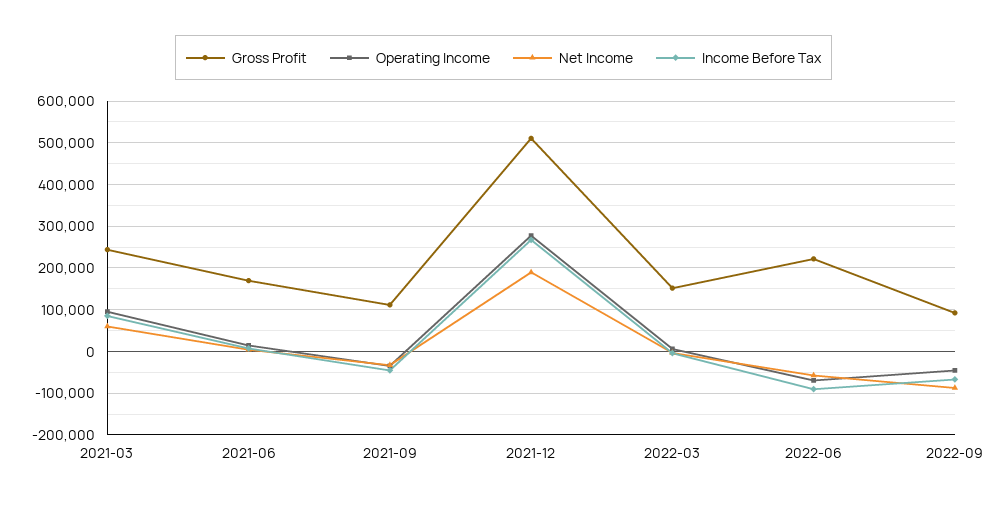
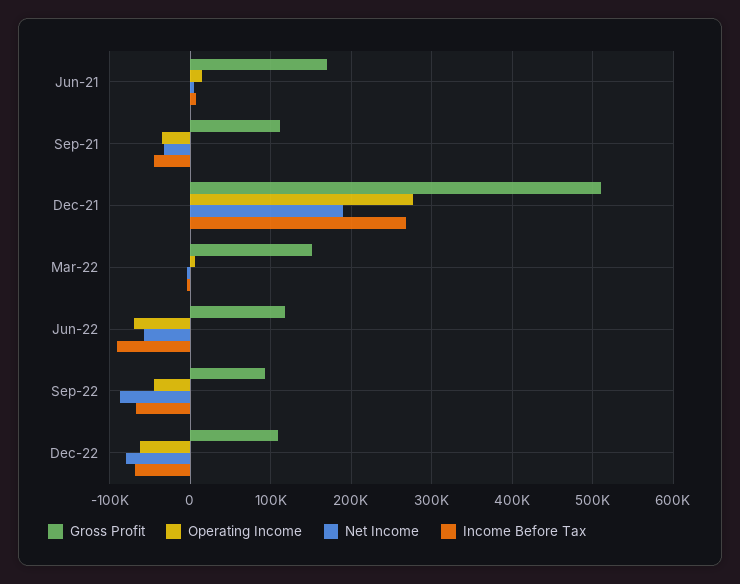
Gross Profit, 2021-03: 240000 -> none
Operating Income, 2021-03: 100000 -> none
Net Income, 2021-03: 60000 -> none
Income Before Tax, 2021-03: 80000 -> none
Gross Profit, 2022-06: 220000 -> 120000
Gross Profit, Dec-22: none -> 110000
Operating Income, Dec-22: none -> -60000
Net Income, Dec-22: none -> -80000
Income Before Tax, Dec-22: none -> -70000

